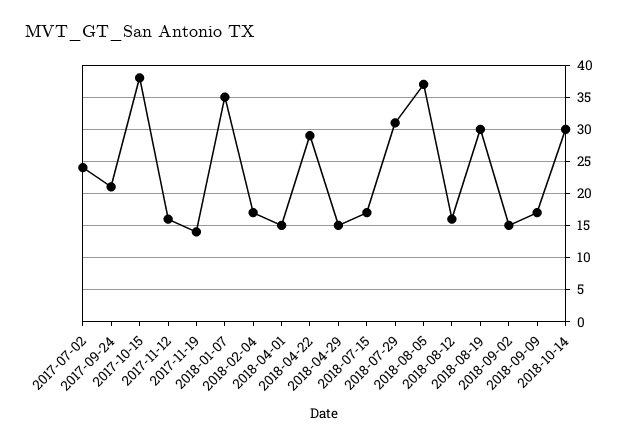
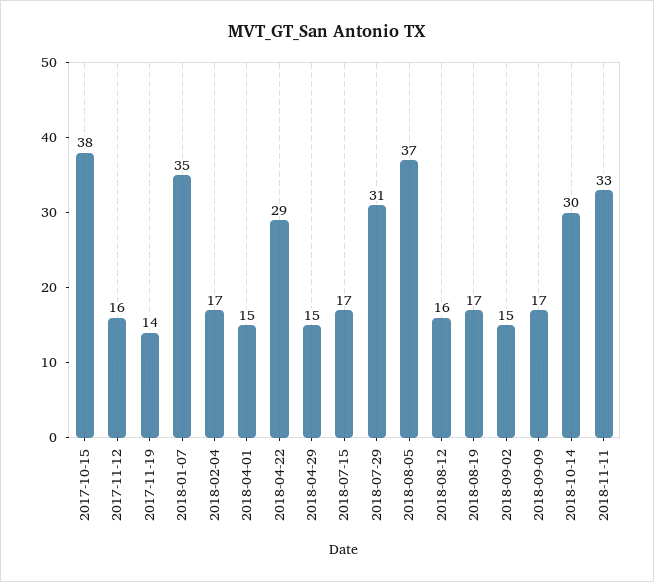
2017-07-02: 24 -> none
2017-09-24: 21 -> none
2018-08-19: 30 -> 17
2018-11-11: none -> 33

